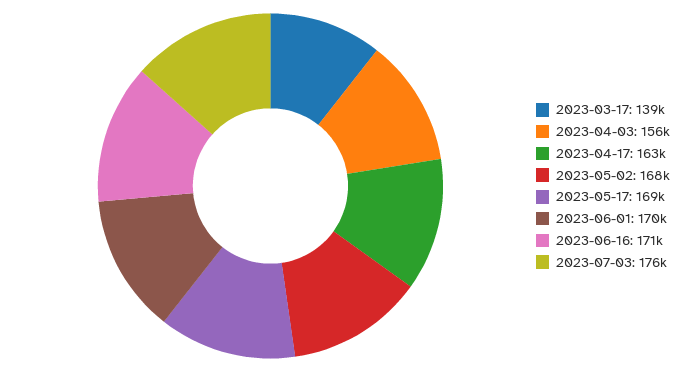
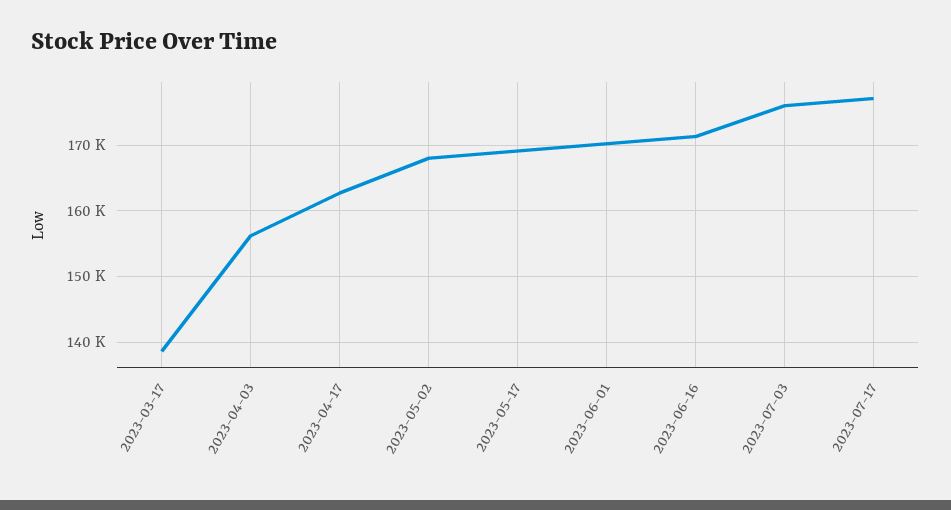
2023-07-17: none -> 177000

